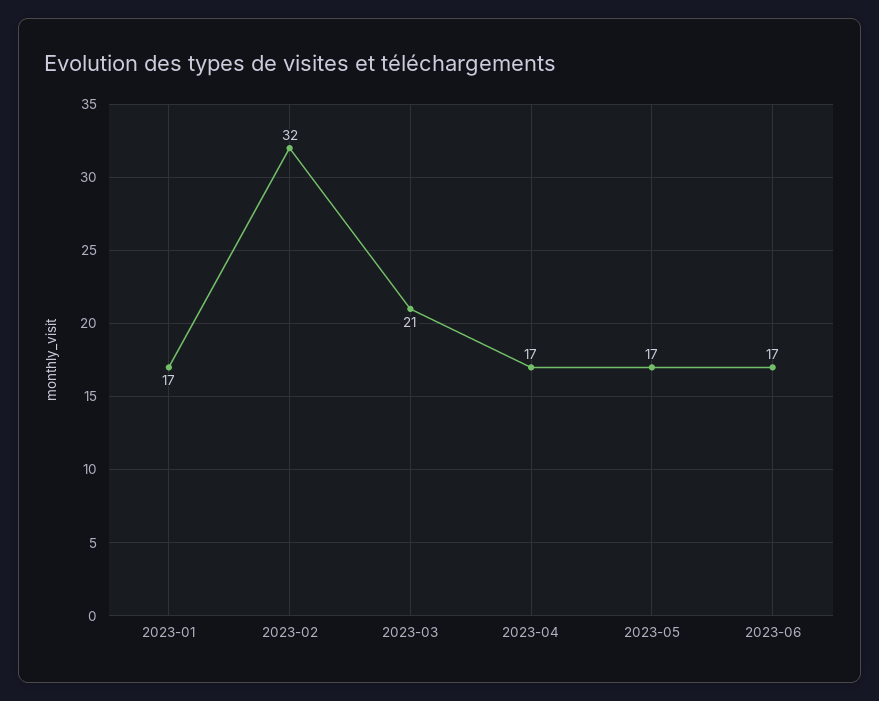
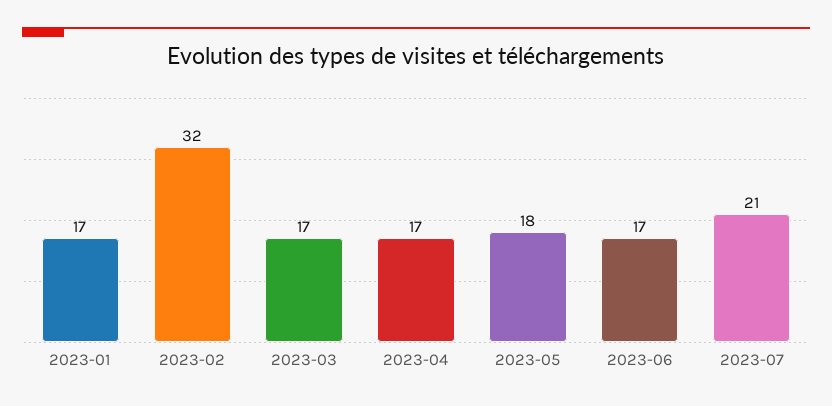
2023-03: 21 -> 17
2023-05: 17 -> 18
2023-07: none -> 21

